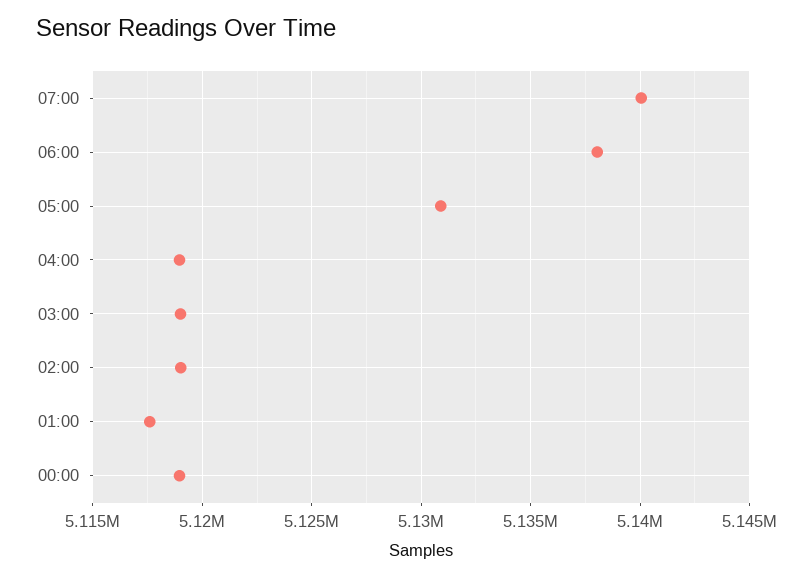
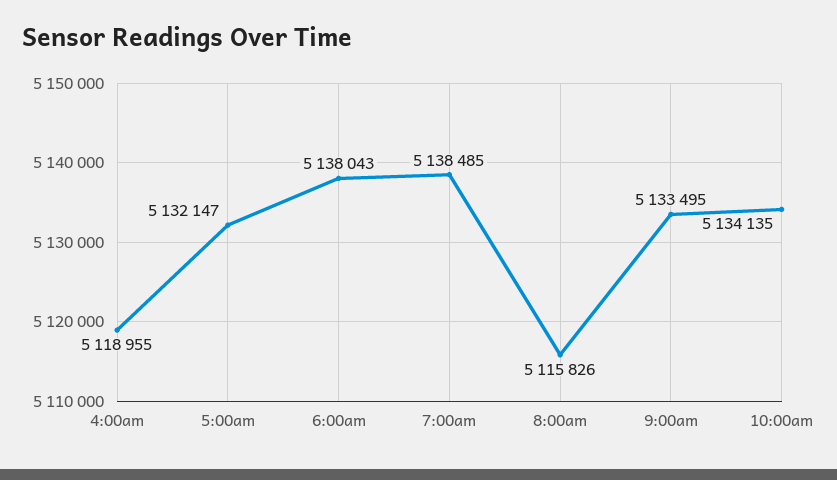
07:00: 5140000 -> 5138485
05:00: 5131000 -> 5132147
03:00: 5119000 -> none
02:00: 5119000 -> none
01:00: 5117500 -> none
00:00: 5119000 -> none
8:00am: none -> 5115826
9:00am: none -> 5133495
10:00am: none -> 5134135

